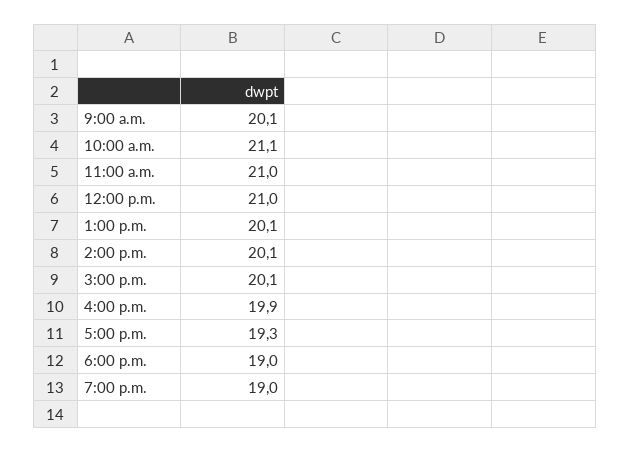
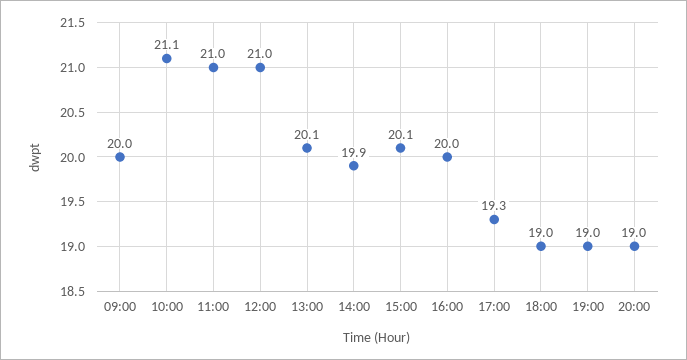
9:00 a.m.: 20.1 -> 20
2:00 p.m.: 20.1 -> 19.9
4:00 p.m.: 19.9 -> 20
20:00: none -> 19

